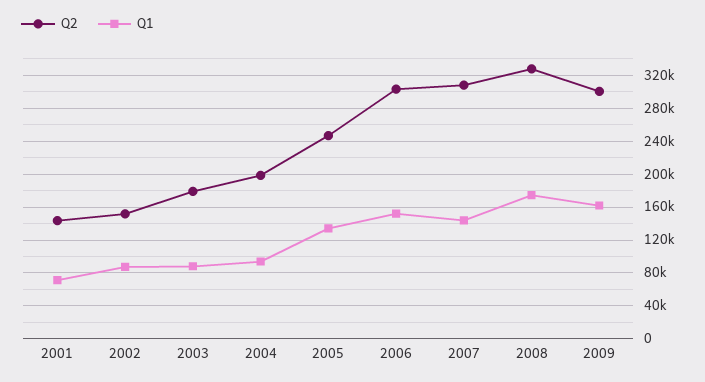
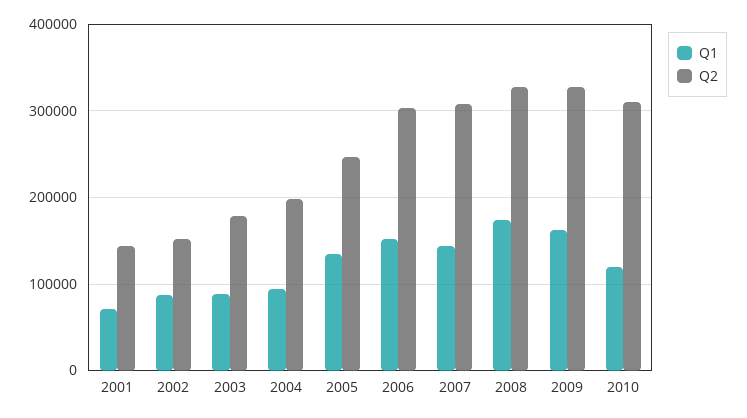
Q2, 2009: 300000 -> 330000
Q1, 2010: none -> 120000
Q2, 2010: none -> 310000

